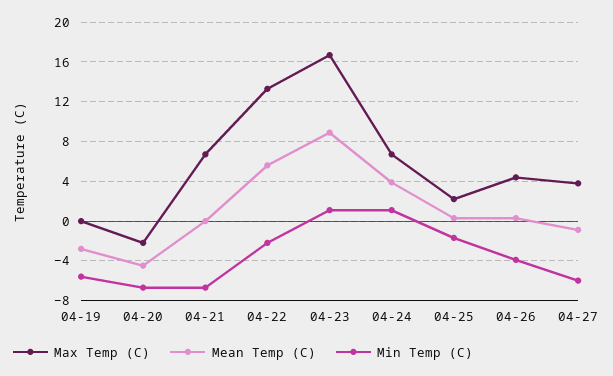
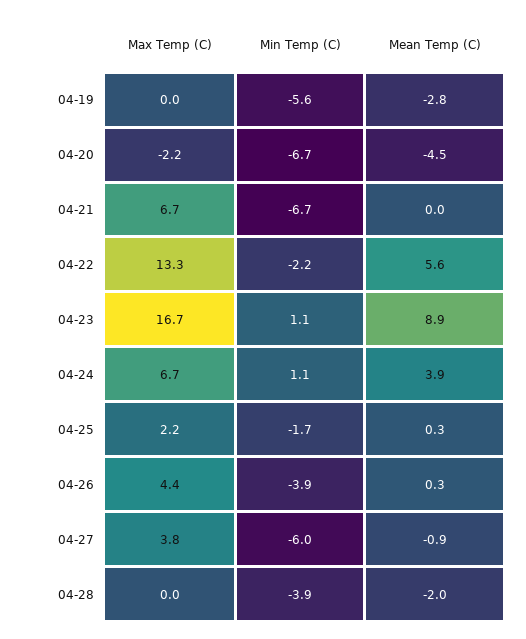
Max Temp (C), 04-28: none -> 0
Min Temp (C), 04-28: none -> -3.9
Mean Temp (C), 04-28: none -> -2

